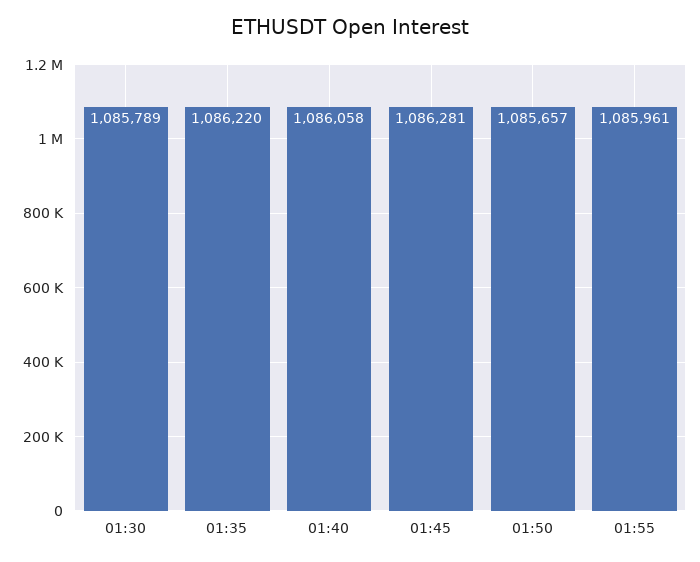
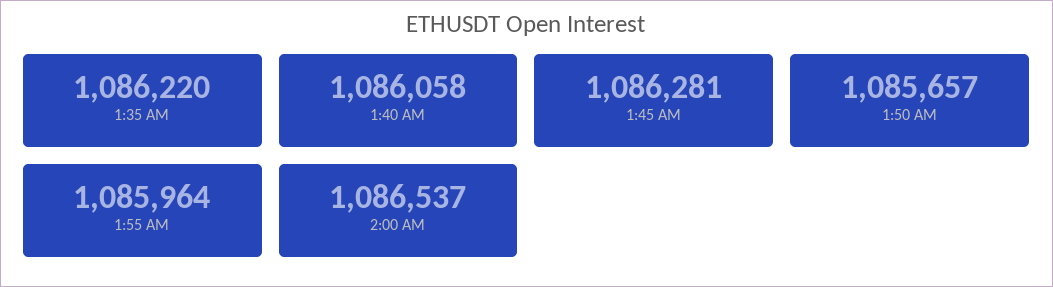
01:30: 1085789 -> none
01:55: 1085961 -> 1085964
2:00 AM: none -> 1086537

